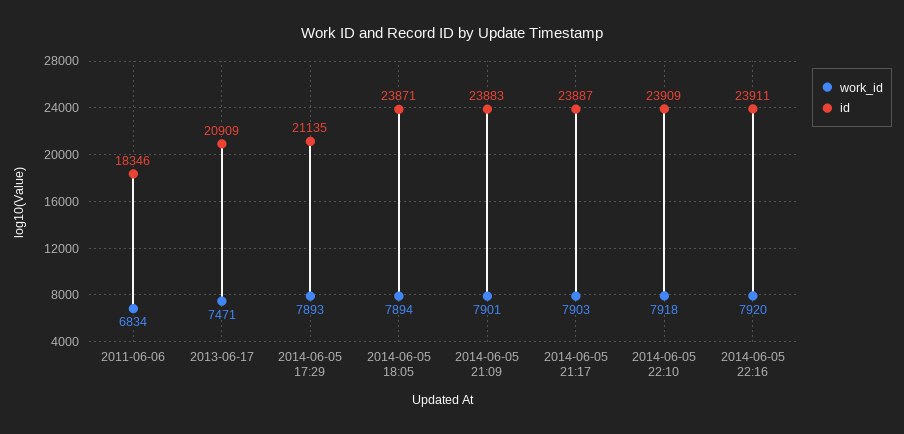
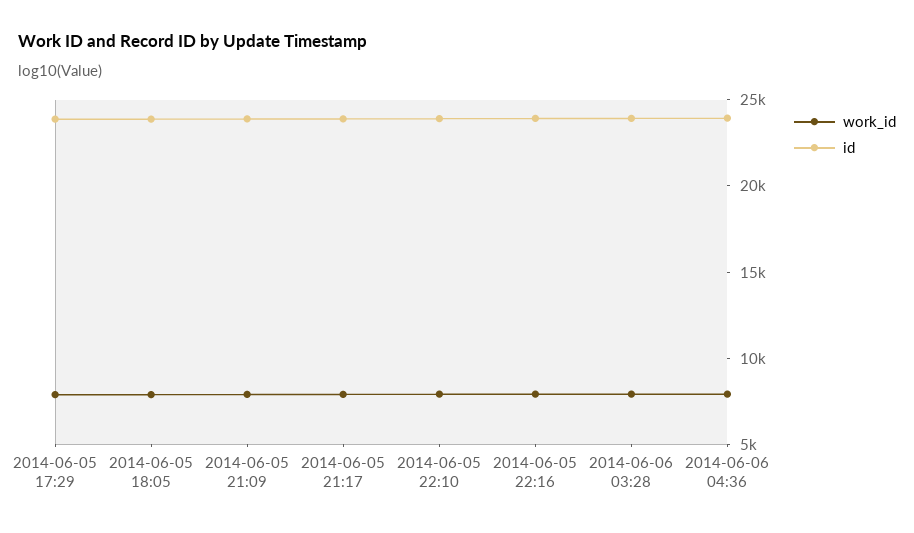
work_id, 2011-06-06: 6834 -> none
id, 2011-06-06: 18346 -> none
work_id, 2013-06-17: 7471 -> none
id, 2013-06-17: 20909 -> none
id, 2014-06-05 17:29: 21135 -> 24000
work_id, 2014-06-06 03:28: none -> 8000
id, 2014-06-06 03:28: none -> 24000
work_id, 2014-06-06 04:36: none -> 8000
id, 2014-06-06 04:36: none -> 24000

